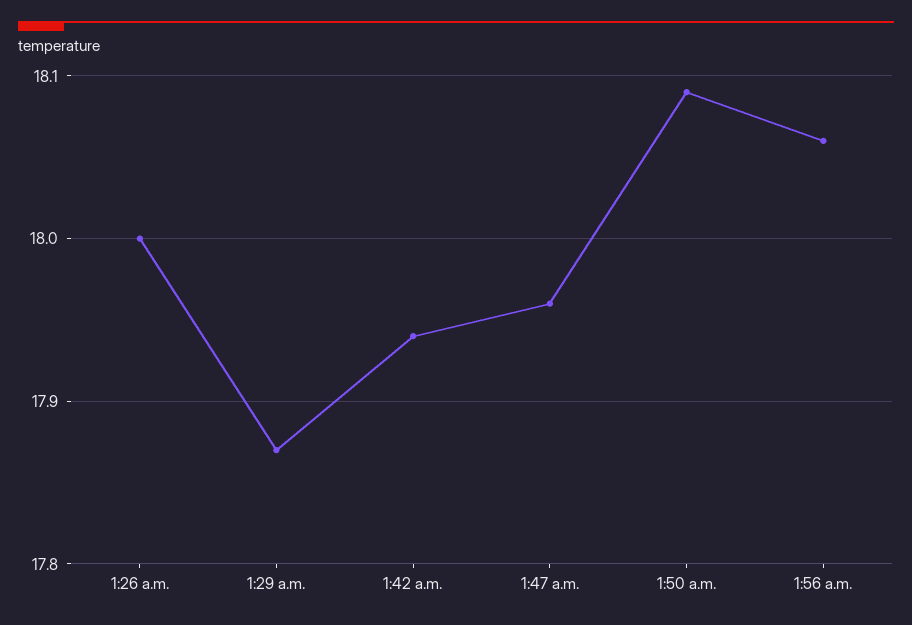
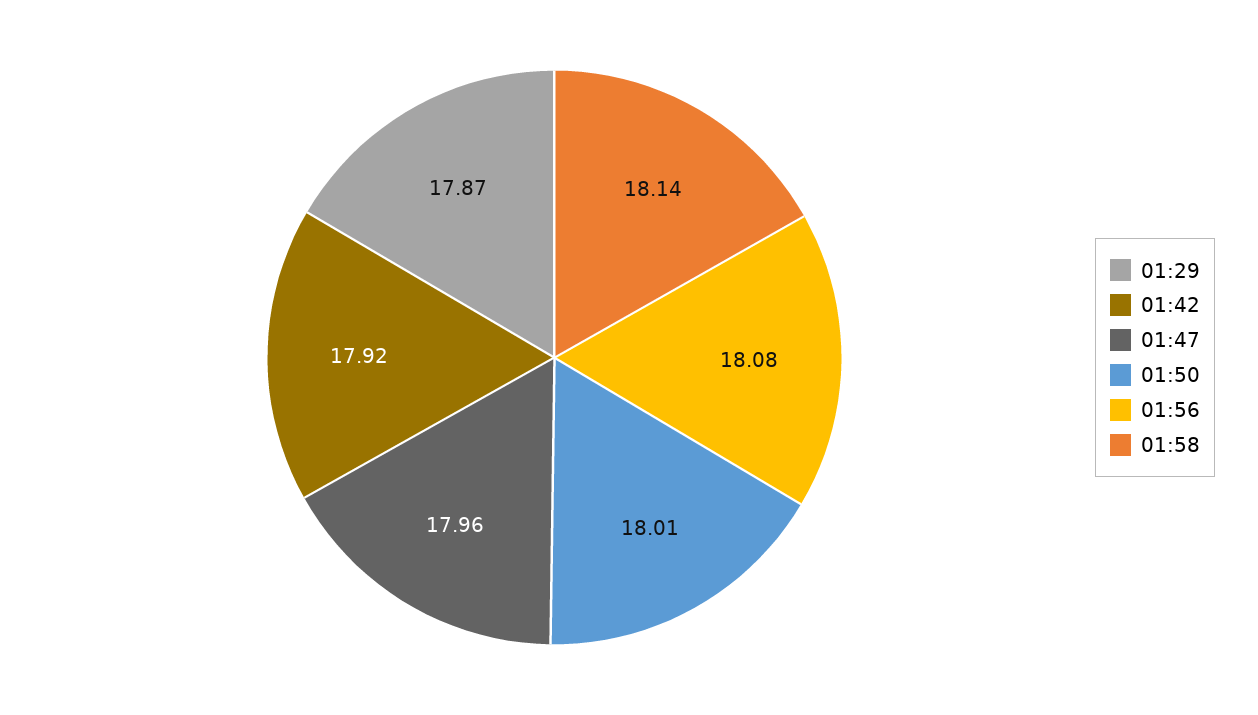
1:26 a.m.: 18 -> none
1:42 a.m.: 17.94 -> 17.92
1:50 a.m.: 18.09 -> 18.01
1:56 a.m.: 18.06 -> 18.08
01:58: none -> 18.14

